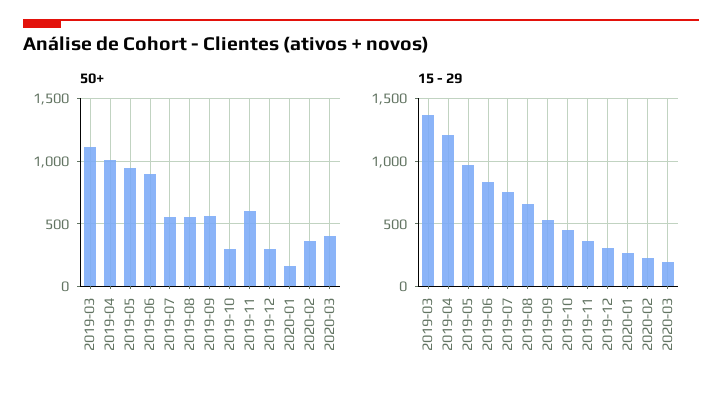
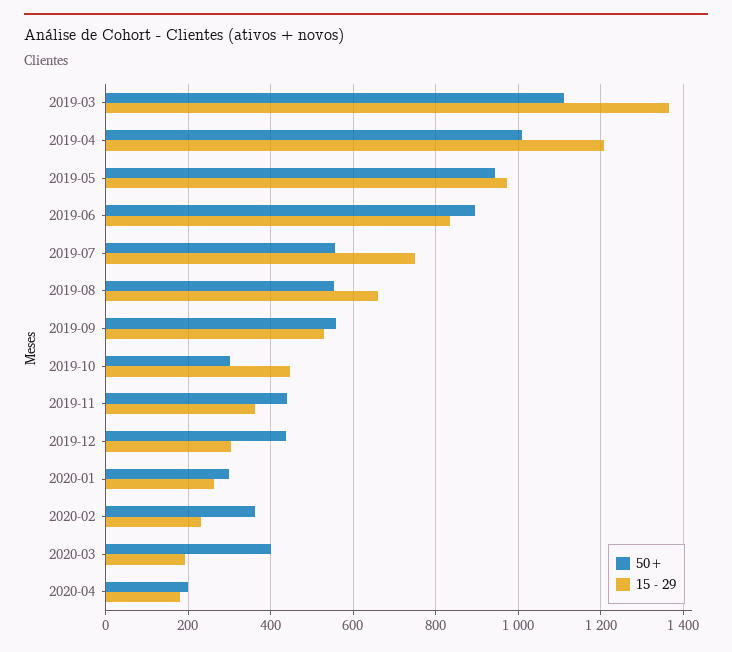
50+, 2019-11: 600 -> 440
50+, 2019-12: 300 -> 440
50+, 2020-01: 150 -> 300
50+, 2020-04: none -> 200
15 - 29, 2020-04: none -> 180

